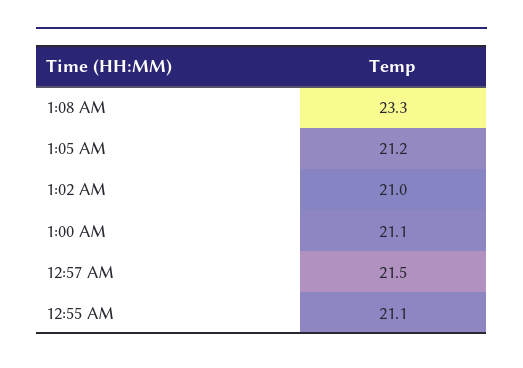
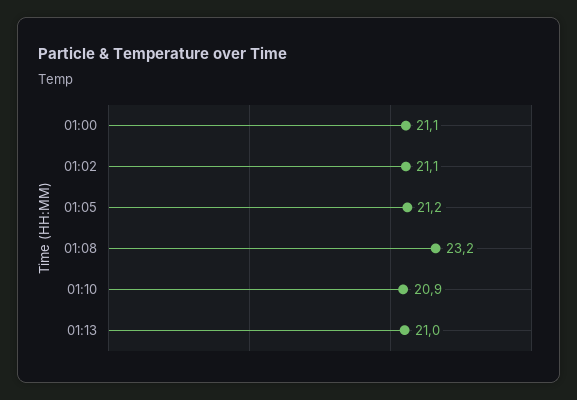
1:08 AM: 23.3 -> 23.2
1:02 AM: 21 -> 21.1
12:57 AM: 21.5 -> none
12:55 AM: 21.1 -> none
01:10: none -> 20.9
01:13: none -> 21

